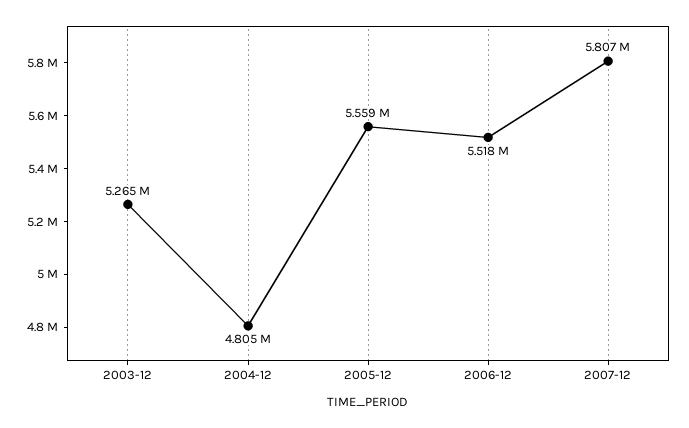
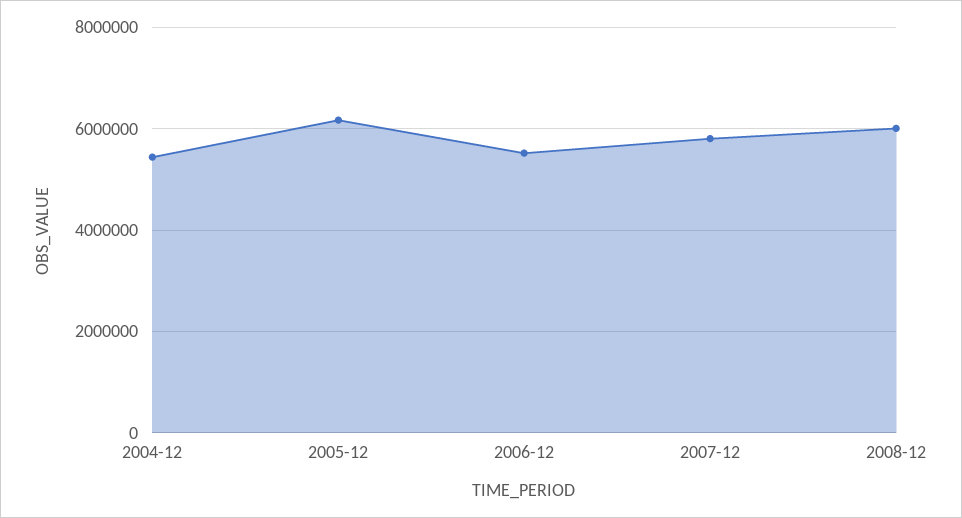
2003-12: 5265000 -> none
2004-12: 4805000 -> 5400000
2005-12: 5559000 -> 6200000
2008-12: none -> 6000000

